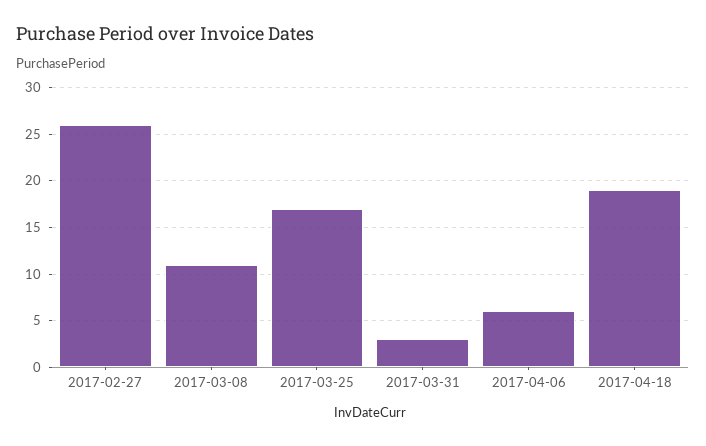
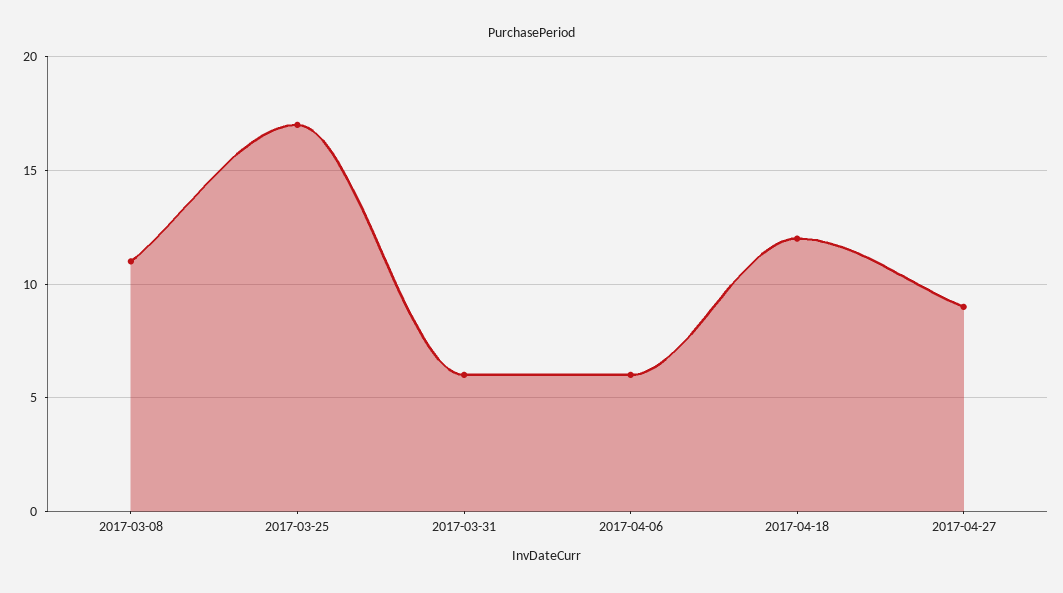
2017-02-27: 26 -> none
2017-03-31: 3 -> 6
2017-04-18: 19 -> 12
2017-04-27: none -> 9

